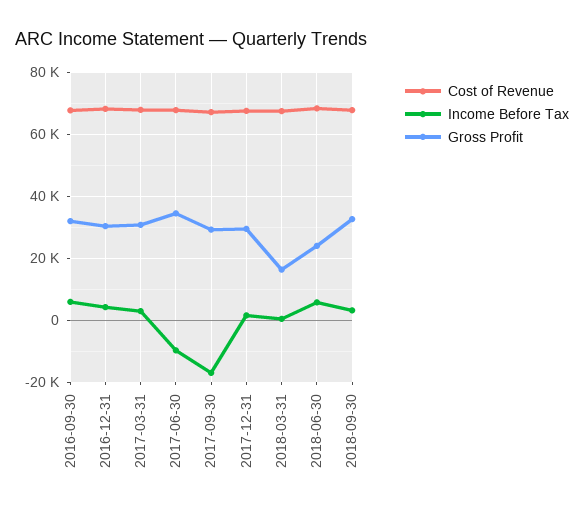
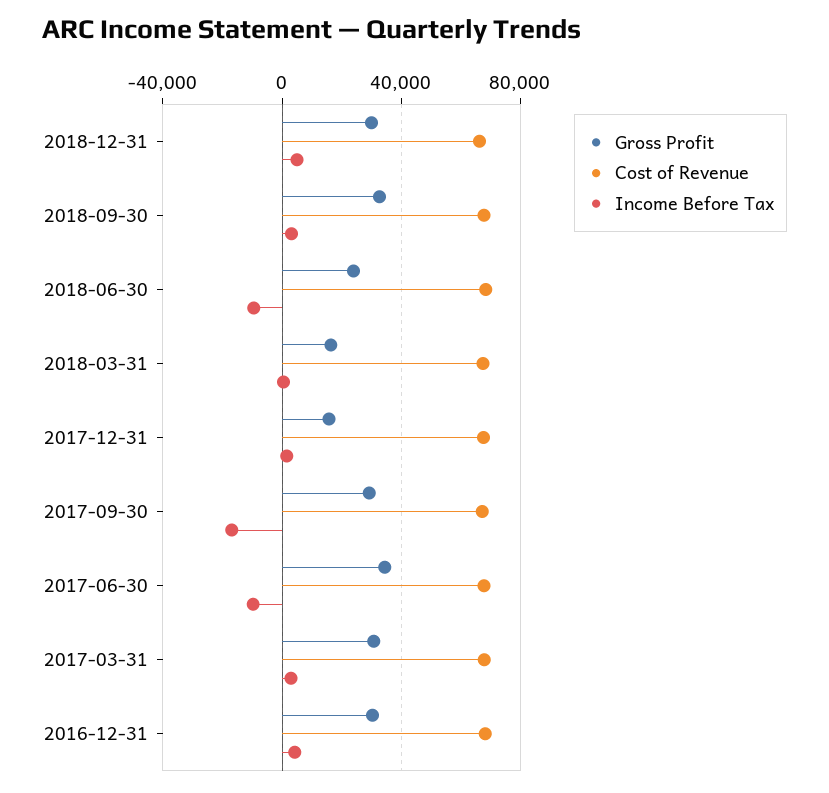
Cost of Revenue, 2016-09-30: 68000 -> none
Income Before Tax, 2016-09-30: 6000 -> none
Gross Profit, 2016-09-30: 32000 -> none
Gross Profit, 2017-12-31: 30000 -> 15000
Income Before Tax, 2018-06-30: 6000 -> -10000
Gross Profit, 2018-12-31: none -> 30000
Cost of Revenue, 2018-12-31: none -> 65000
Income Before Tax, 2018-12-31: none -> 5000

